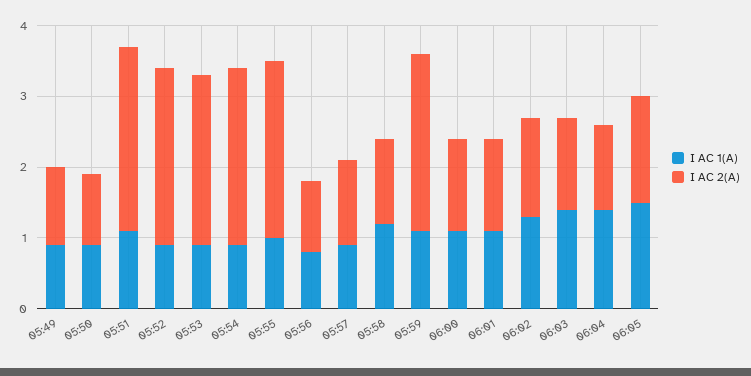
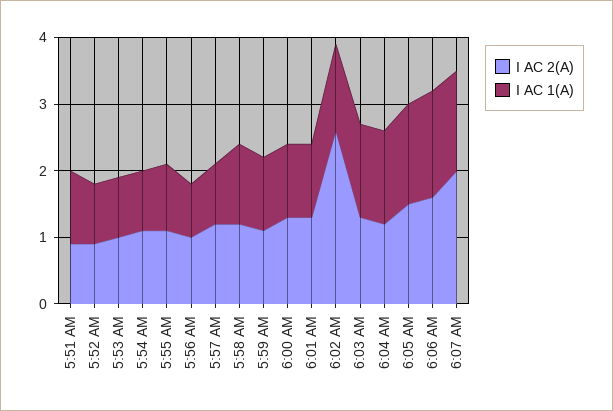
I AC 1(A), 05:49: 1 -> none
I AC 2(A), 05:49: 1 -> none
I AC 1(A), 05:50: 1 -> none
I AC 2(A), 05:50: 1 -> none
I AC 2(A), 05:51: 2.5 -> 1
I AC 2(A), 05:52: 2.5 -> 1
I AC 2(A), 05:53: 2.5 -> 1
I AC 2(A), 05:54: 2.5 -> 1
I AC 2(A), 05:55: 2.5 -> 1
I AC 2(A), 05:59: 2.5 -> 1
I AC 2(A), 06:02: 1.5 -> 2.5
I AC 2(A), 6:06 AM: none -> 1.5
I AC 1(A), 6:06 AM: none -> 1.5
I AC 2(A), 6:07 AM: none -> 2
I AC 1(A), 6:07 AM: none -> 1.5

